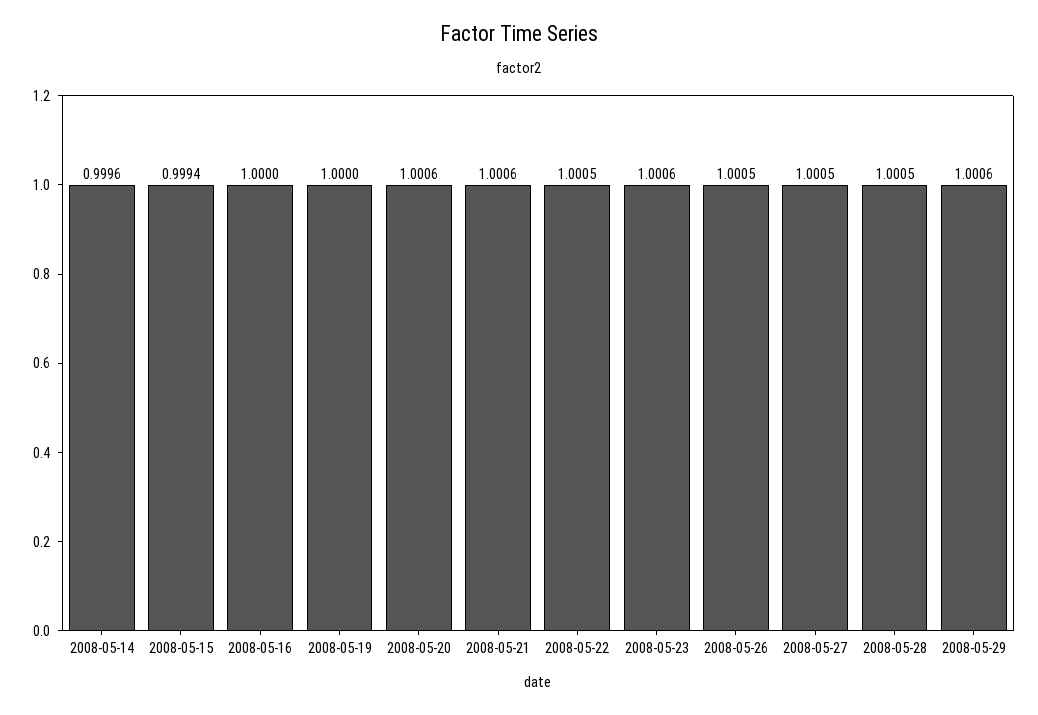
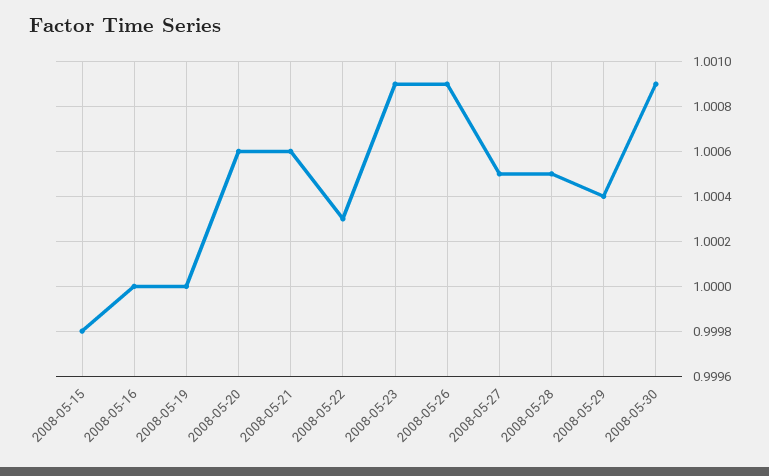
2008-05-14: 0.9996 -> none
2008-05-15: 0.9994 -> 0.9998
2008-05-22: 1.0005 -> 1.0003
2008-05-23: 1.0006 -> 1.0009
2008-05-26: 1.0005 -> 1.0009
2008-05-29: 1.0006 -> 1.0004
2008-05-30: none -> 1.0009

